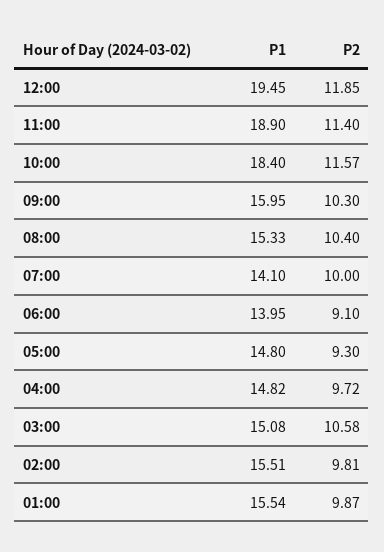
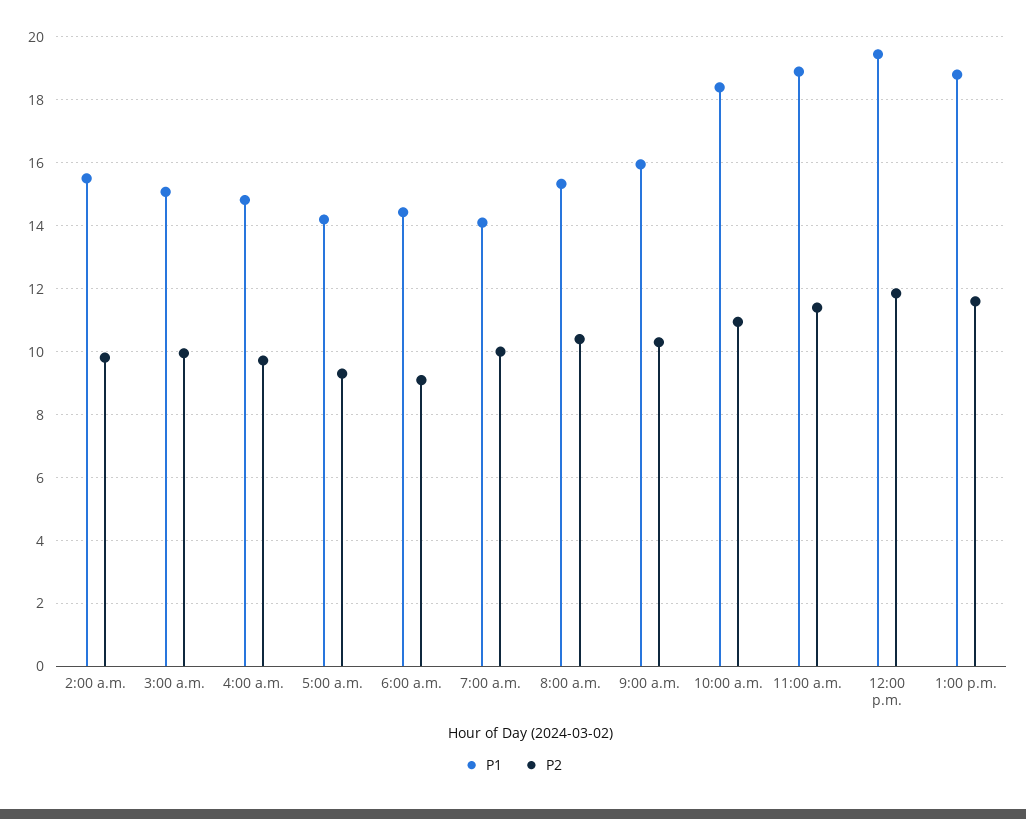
P2, 10:00: 11.57 -> 11
P1, 06:00: 13.95 -> 14.4
P1, 05:00: 14.8 -> 14.2
P2, 03:00: 10.58 -> 10
P1, 01:00: 15.54 -> none
P2, 01:00: 9.87 -> none
P1, 1:00 p.m.: none -> 18.8
P2, 1:00 p.m.: none -> 11.6

